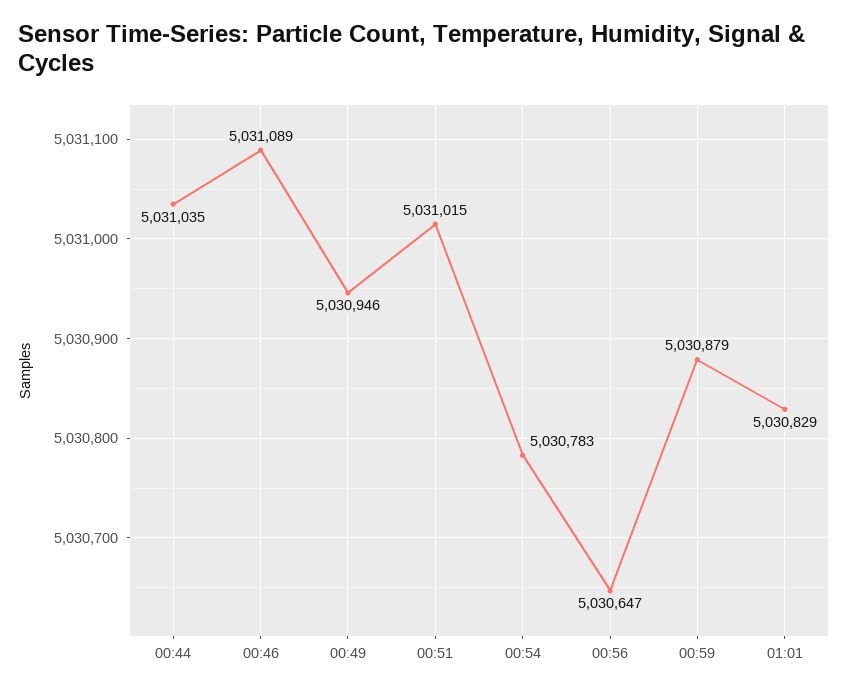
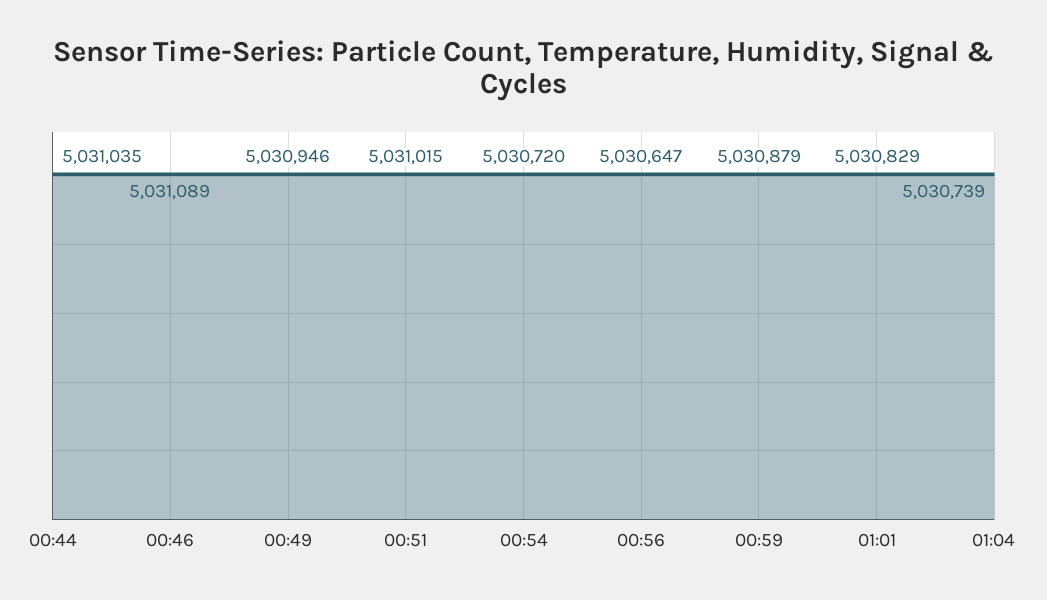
00:54: 5030783 -> 5030720
01:04: none -> 5030739

